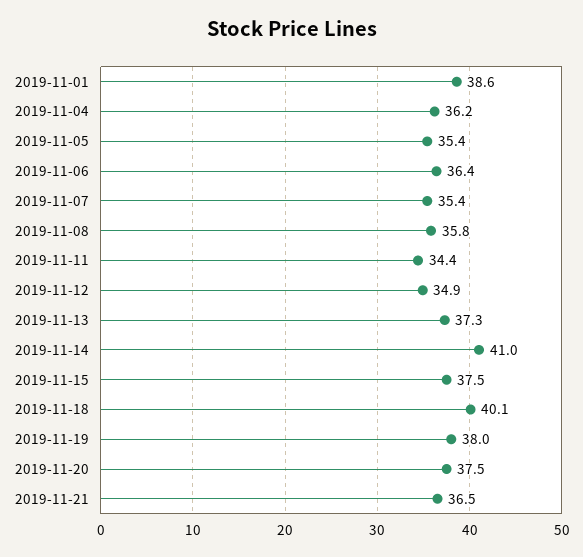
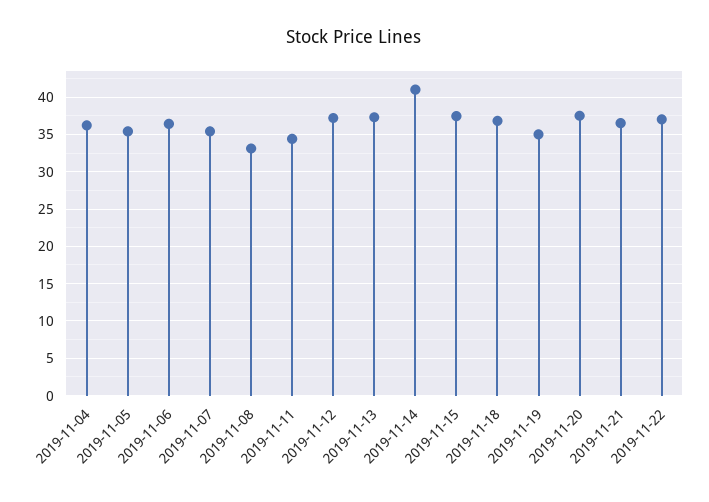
2019-11-01: 38.6 -> none
2019-11-08: 35.8 -> 33
2019-11-12: 34.9 -> 37
2019-11-18: 40.1 -> 37
2019-11-19: 38 -> 35
2019-11-22: none -> 37

